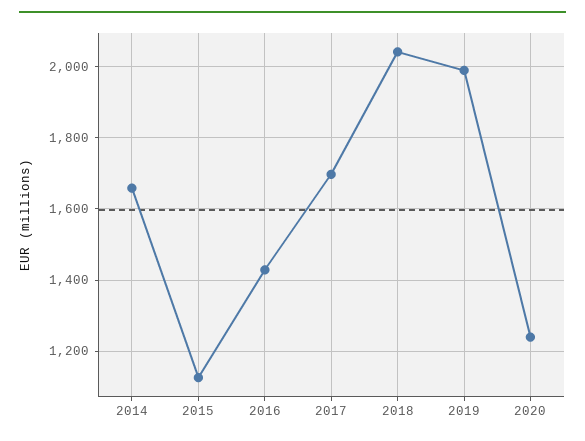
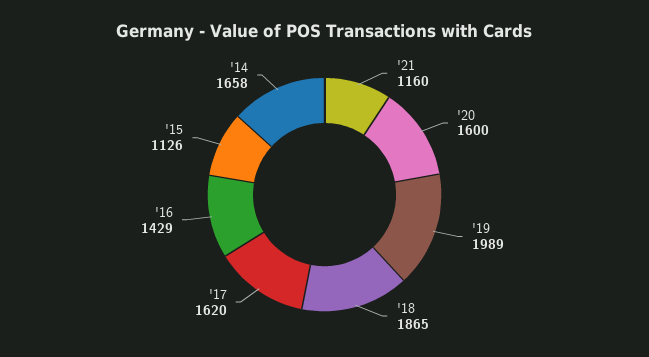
2017: 1700 -> 1620
2018: 2040 -> 1865
2020: 1240 -> 1600
'21: none -> 1160

